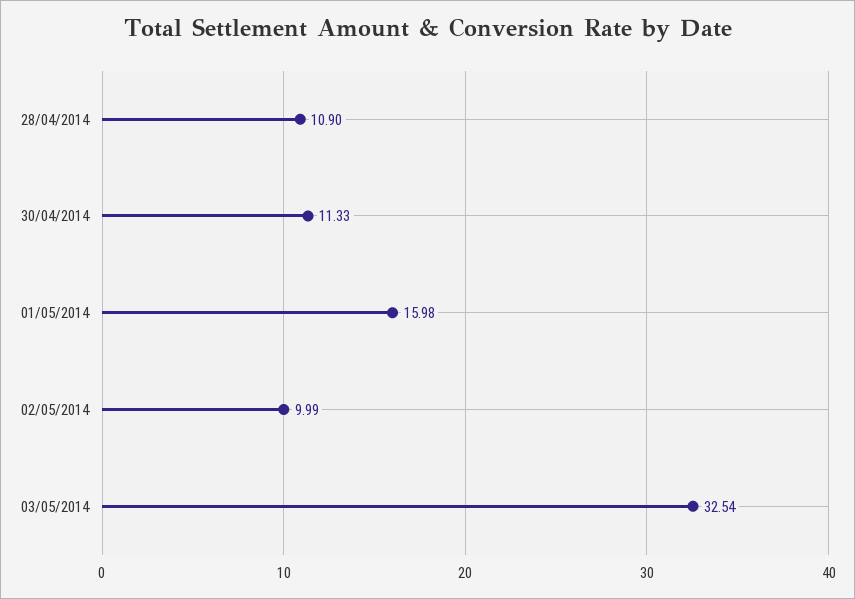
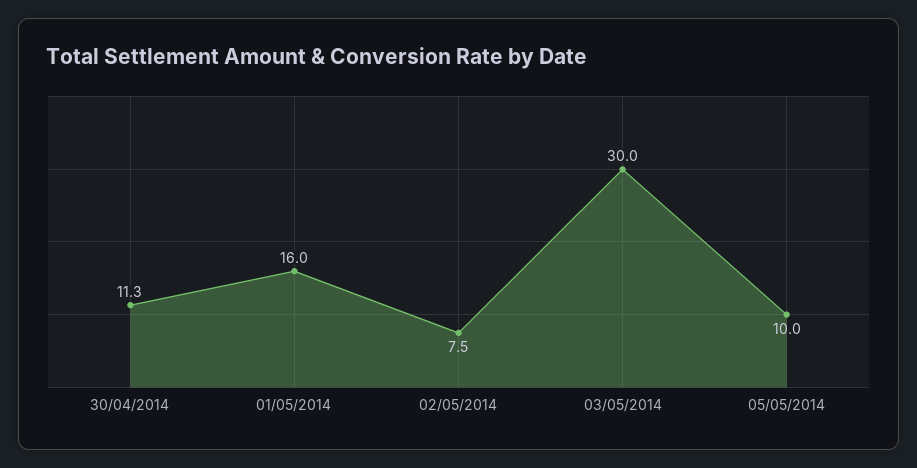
28/04/2014: 10.9 -> none
02/05/2014: 9.99 -> 7.5
03/05/2014: 32.54 -> 30
05/05/2014: none -> 10

